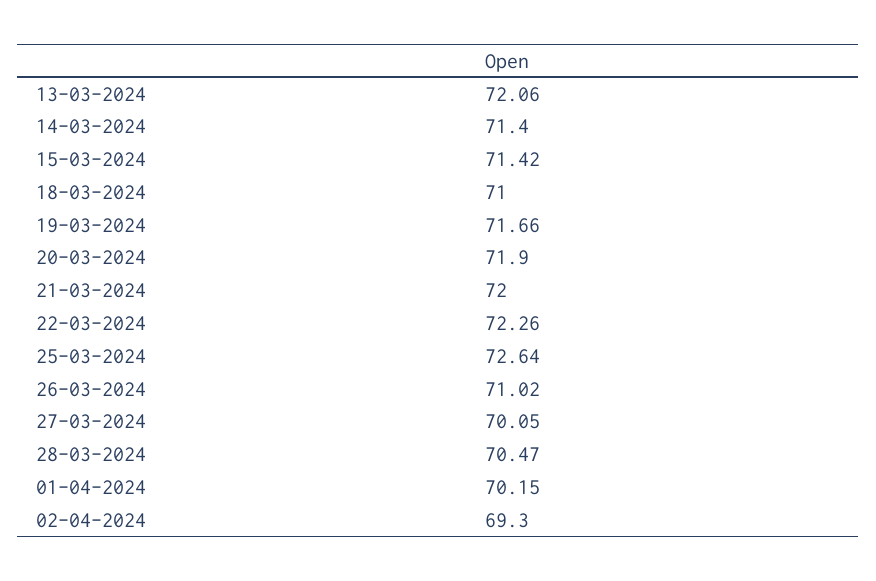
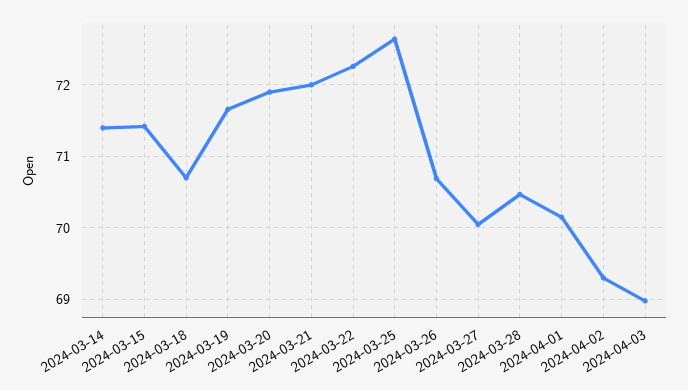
13-03-2024: 72.06 -> none
18-03-2024: 71 -> 70.7
26-03-2024: 71.02 -> 70.7
2024-04-03: none -> 69

